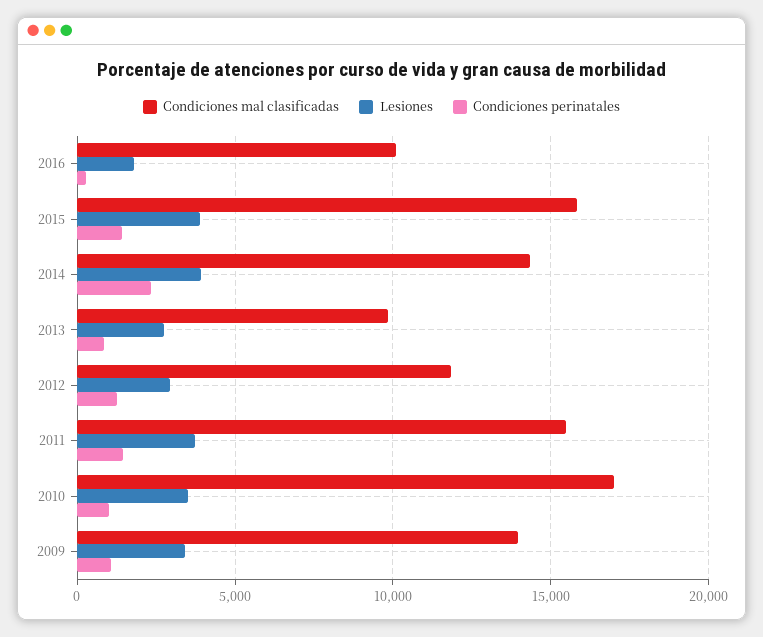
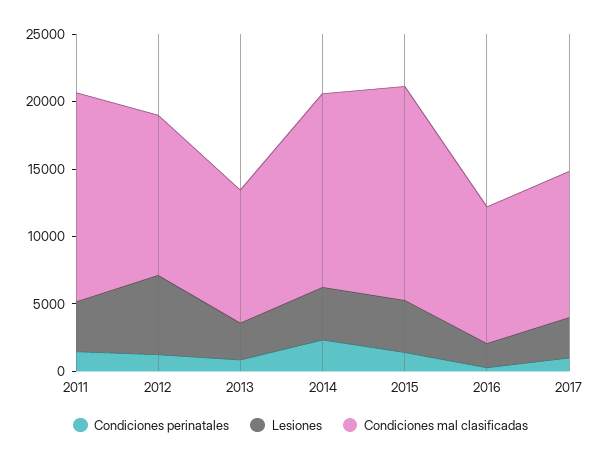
Lesiones, 2012: 3000 -> 6000
Condiciones mal clasificadas, 2010: 17000 -> none
Lesiones, 2010: 3500 -> none
Condiciones perinatales, 2010: 1000 -> none
Condiciones mal clasificadas, 2009: 14000 -> none
Lesiones, 2009: 3500 -> none
Condiciones perinatales, 2009: 1000 -> none
Condiciones perinatales, 2017: none -> 1000
Lesiones, 2017: none -> 3000
Condiciones mal clasificadas, 2017: none -> 11000

